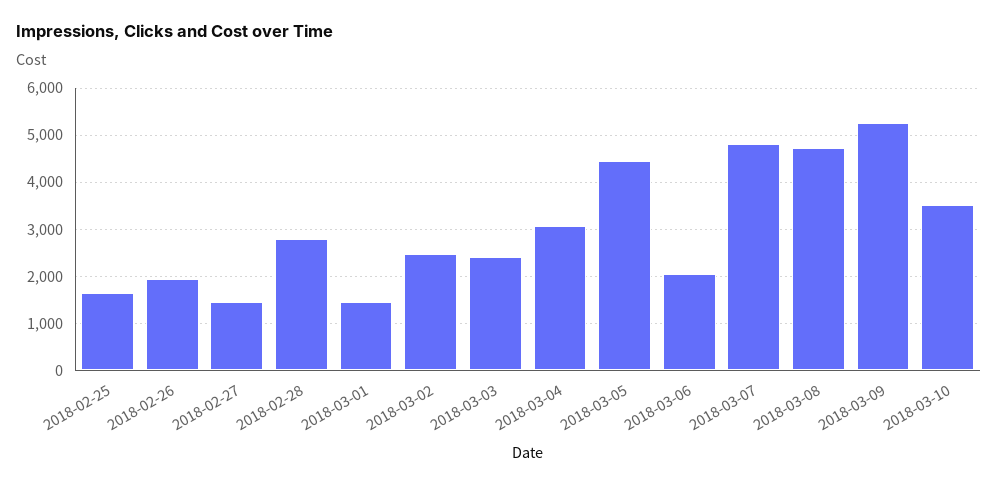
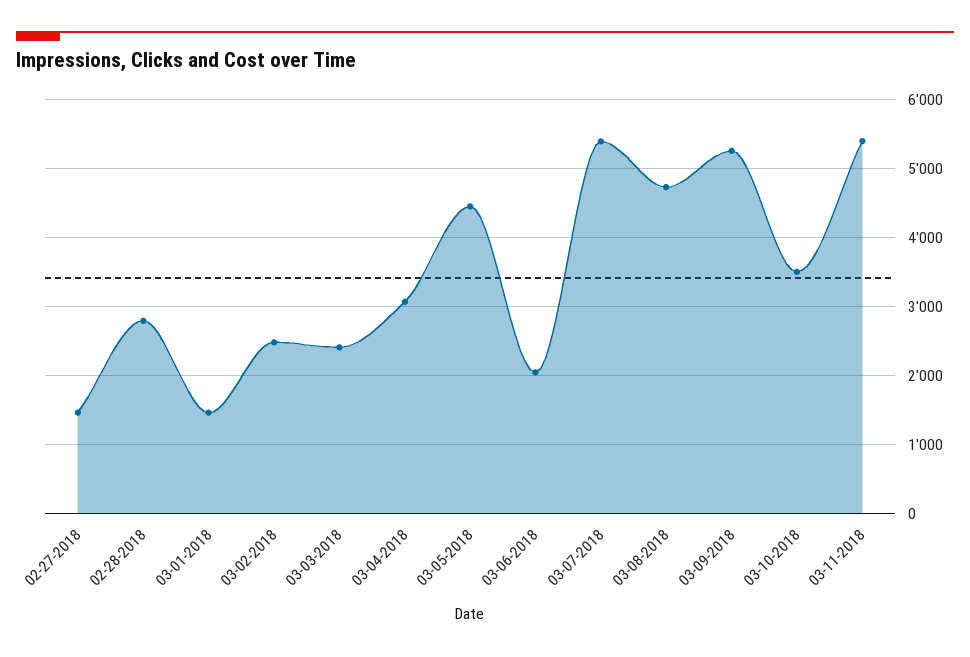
2018-02-25: 1600 -> none
2018-02-26: 2000 -> none
2018-03-07: 4800 -> 5400
03-11-2018: none -> 5400

